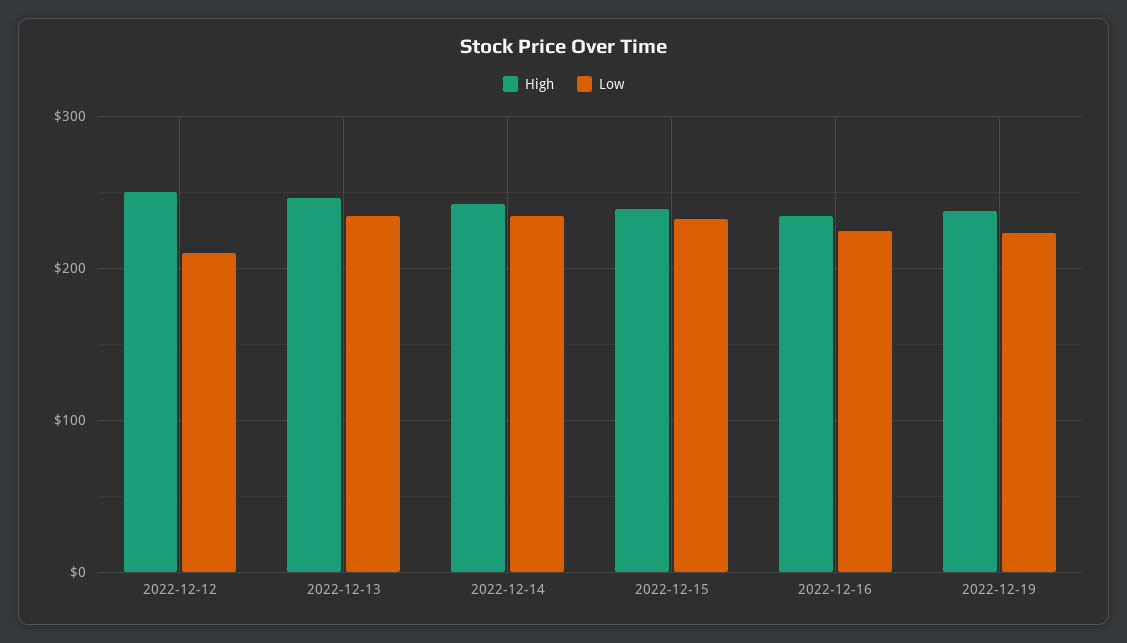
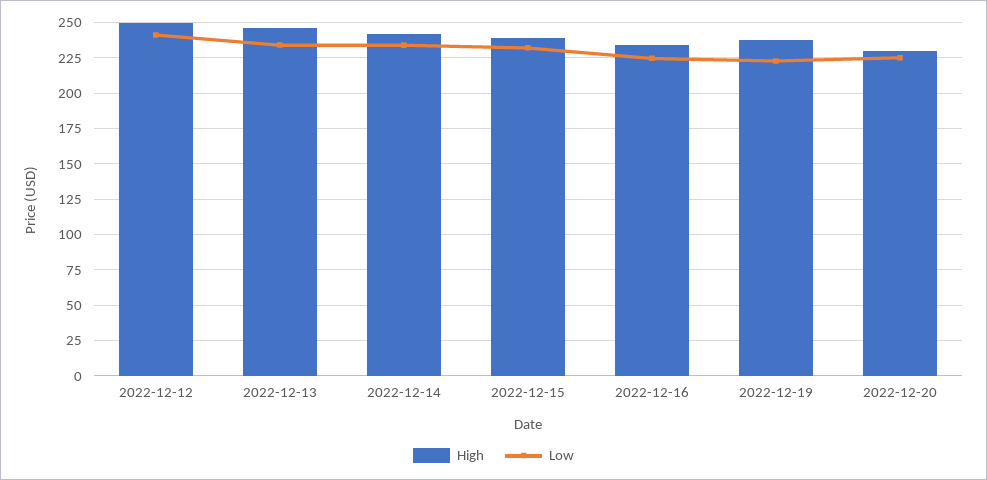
Low, 2022-12-12: 210 -> 240
High, 2022-12-20: none -> 230
Low, 2022-12-20: none -> 225

